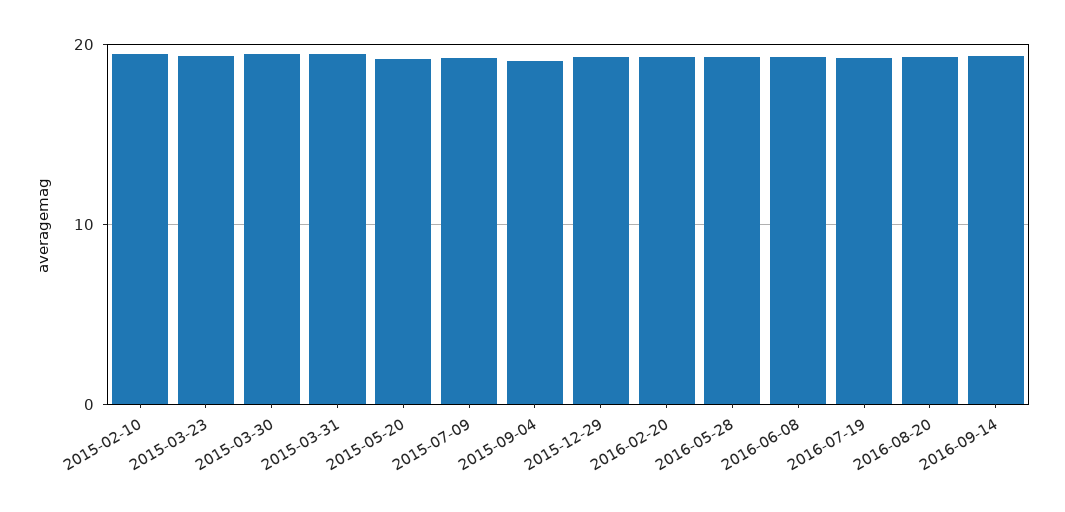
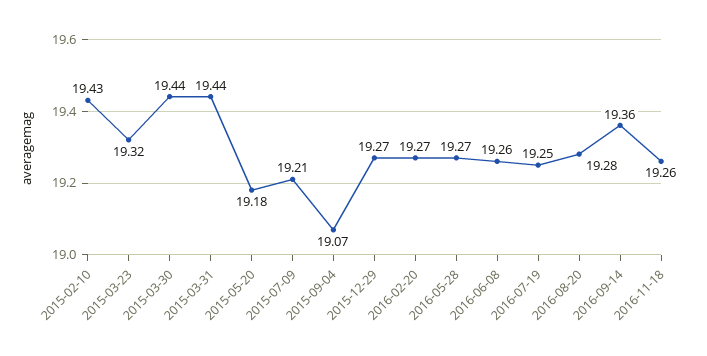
2016-11-18: none -> 19.26

